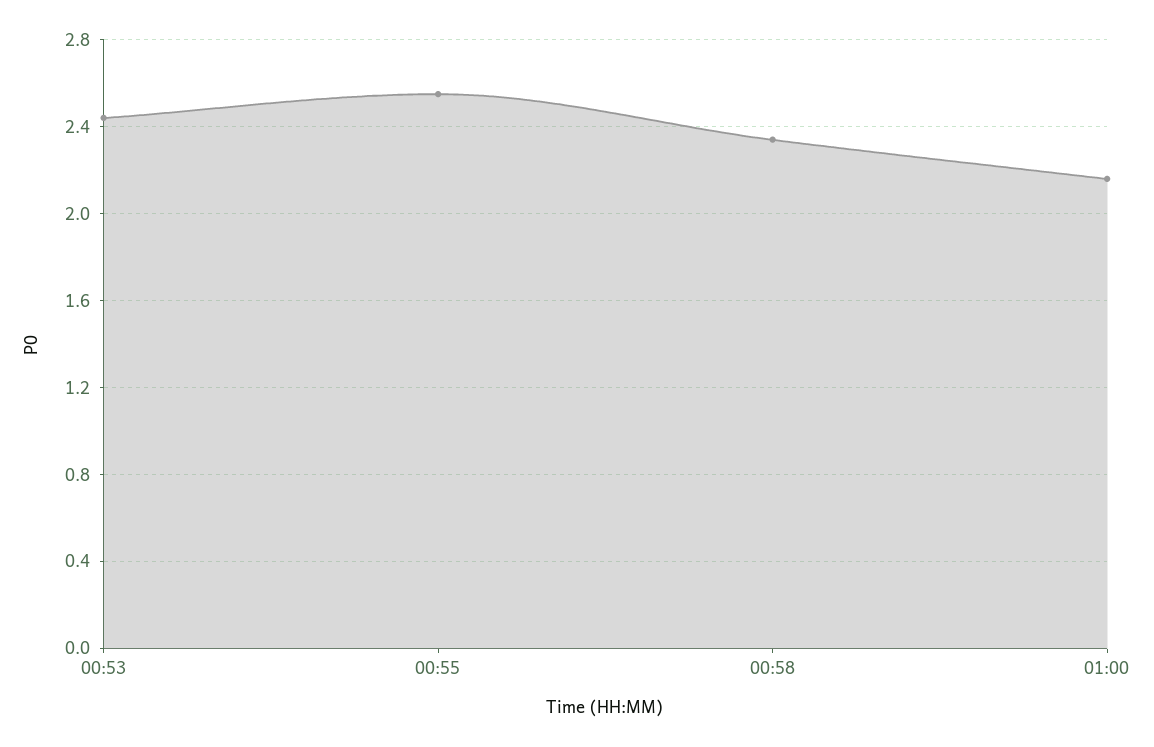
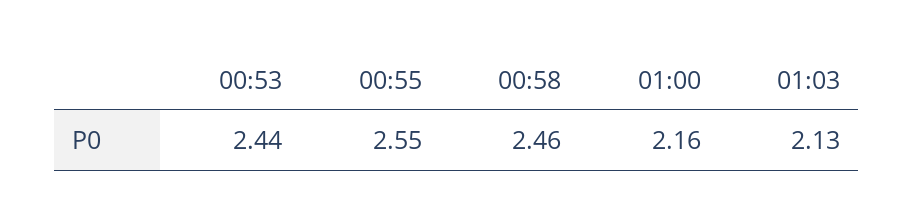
00:58: 2.35 -> 2.46
01:03: none -> 2.13

